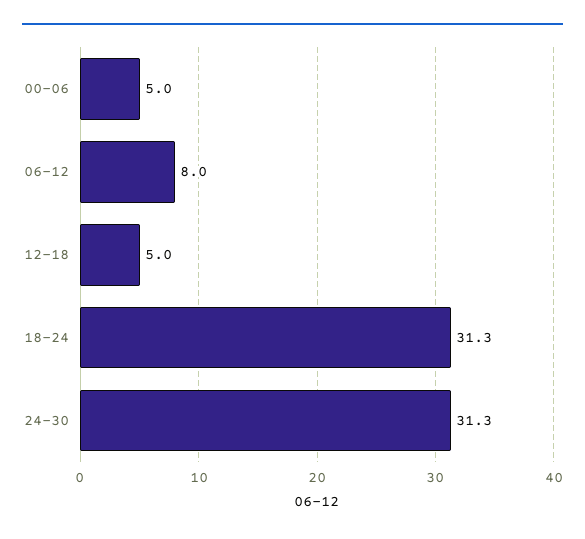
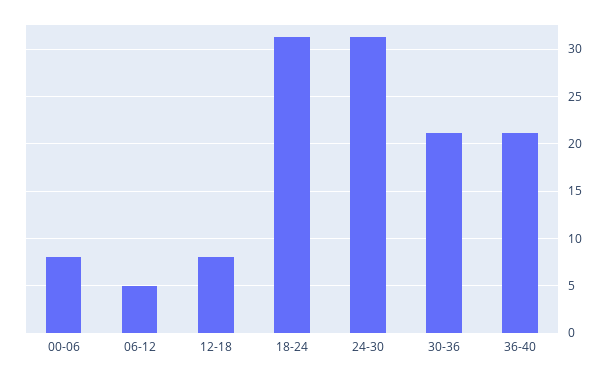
00-06: 5 -> 8
06-12: 8 -> 5
12-18: 5 -> 8
30-36: none -> 21
36-40: none -> 21

